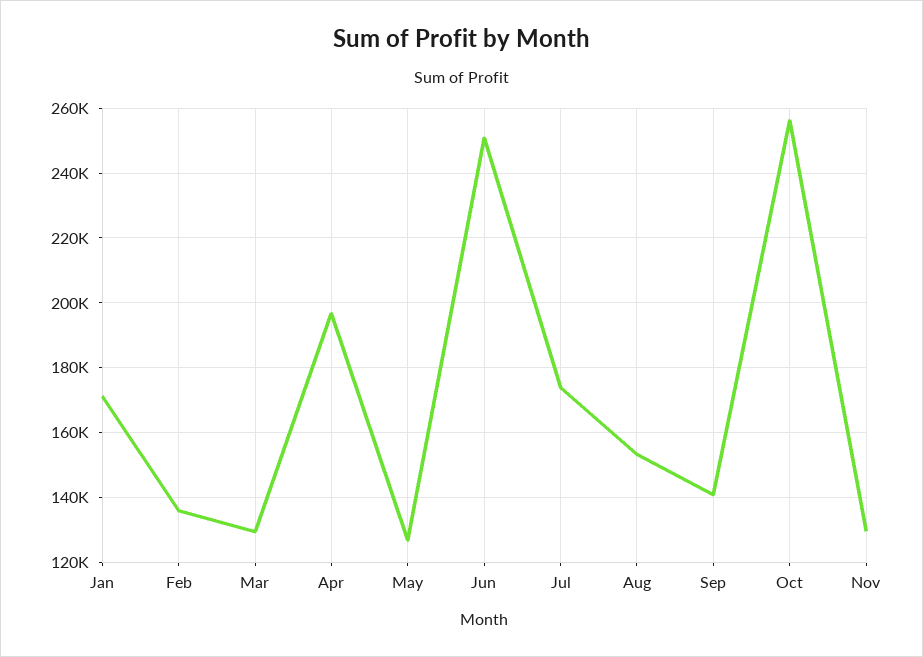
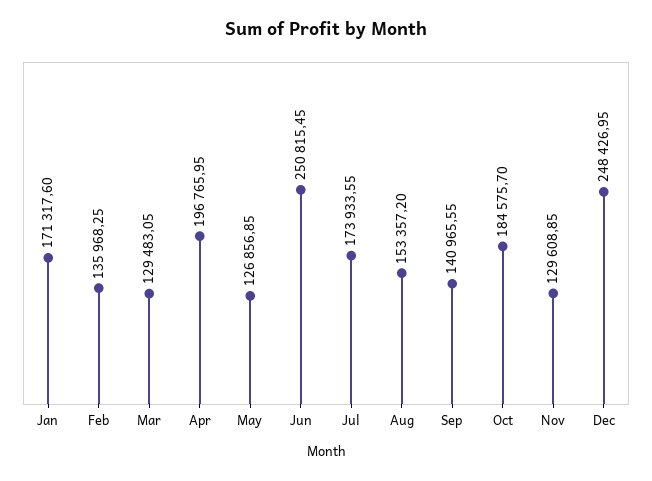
Oct: 256000 -> 184575.7
Dec: none -> 248426.95

